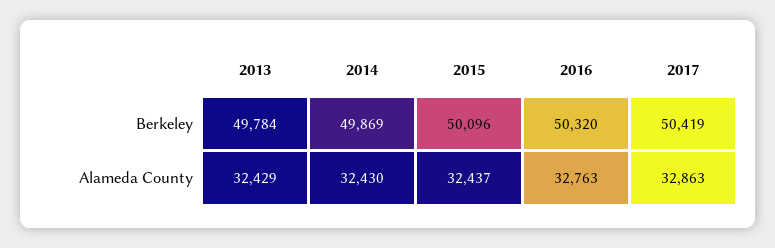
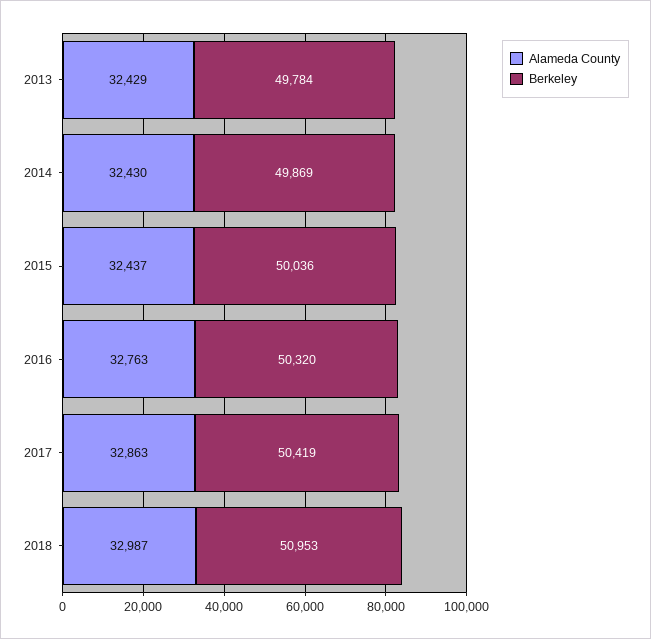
Berkeley, 2015: 50096 -> 50036
Alameda County, 2018: none -> 32987
Berkeley, 2018: none -> 50953

